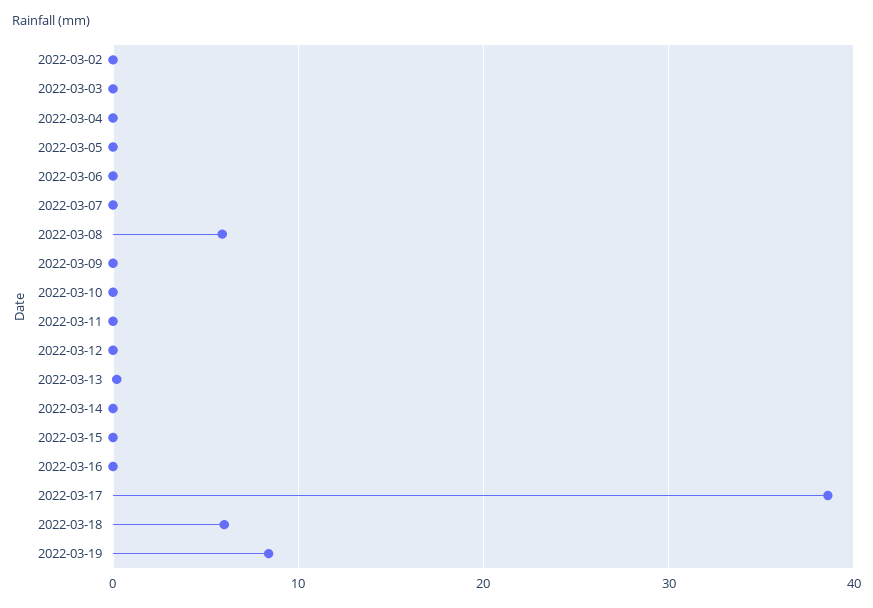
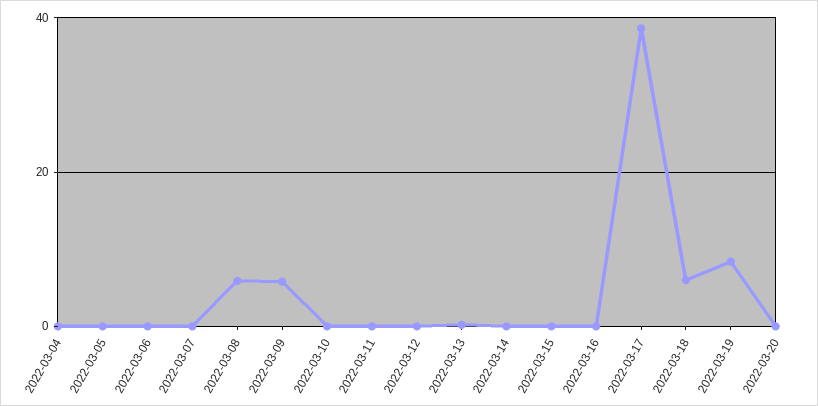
2022-03-02: 0 -> none
2022-03-03: 0 -> none
2022-03-09: 0 -> 6
2022-03-20: none -> 0

